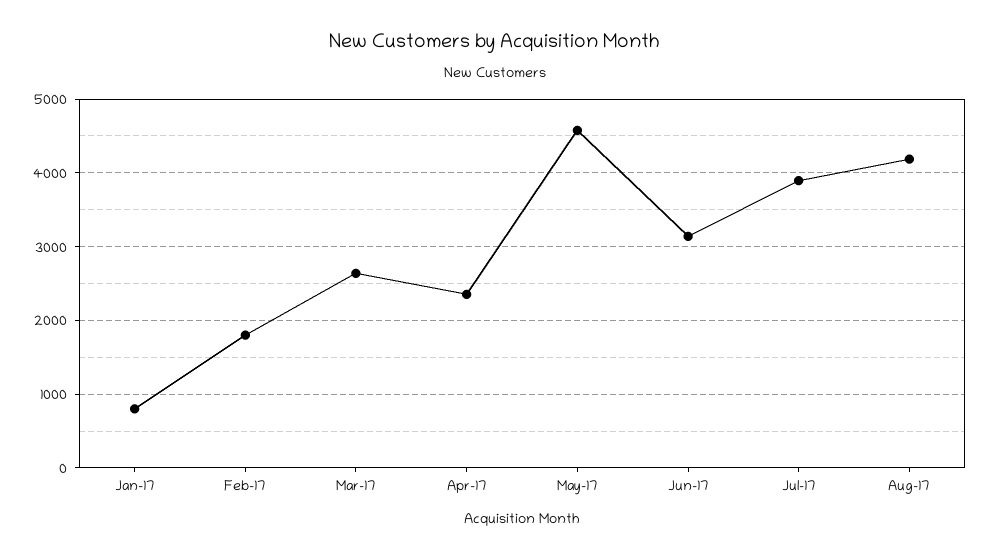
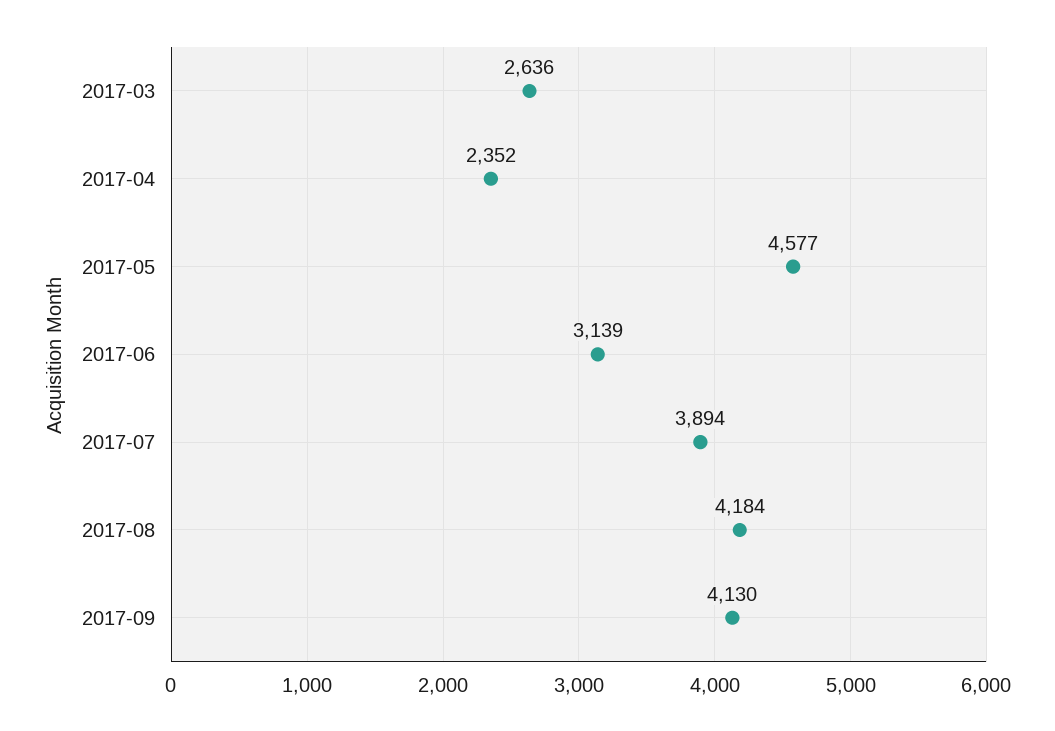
Jan-17: 800 -> none
Feb-17: 1800 -> none
2017-09: none -> 4130

